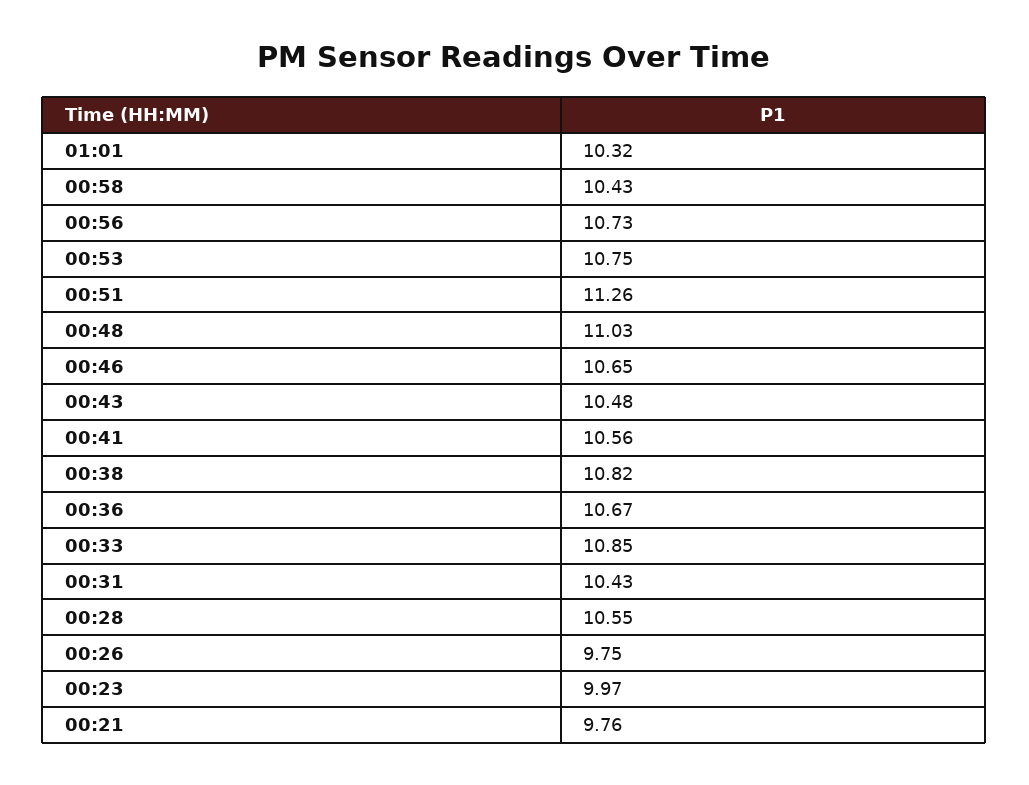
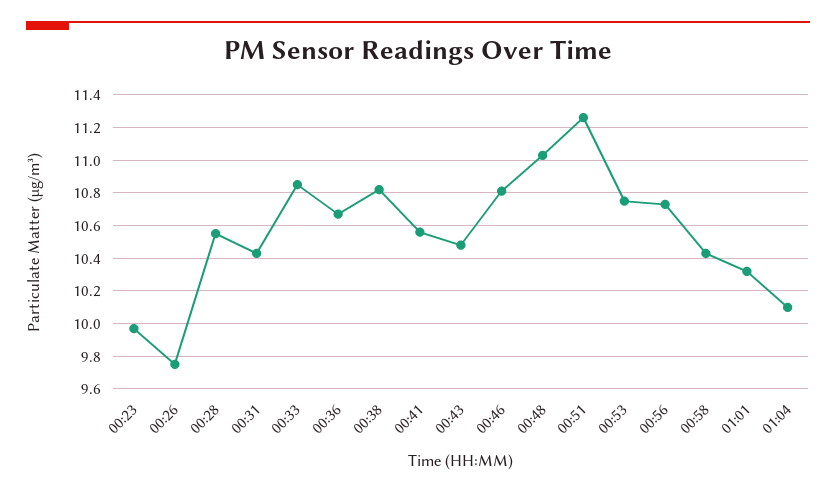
00:46: 10.65 -> 10.8
00:21: 9.76 -> none
01:04: none -> 10.1

